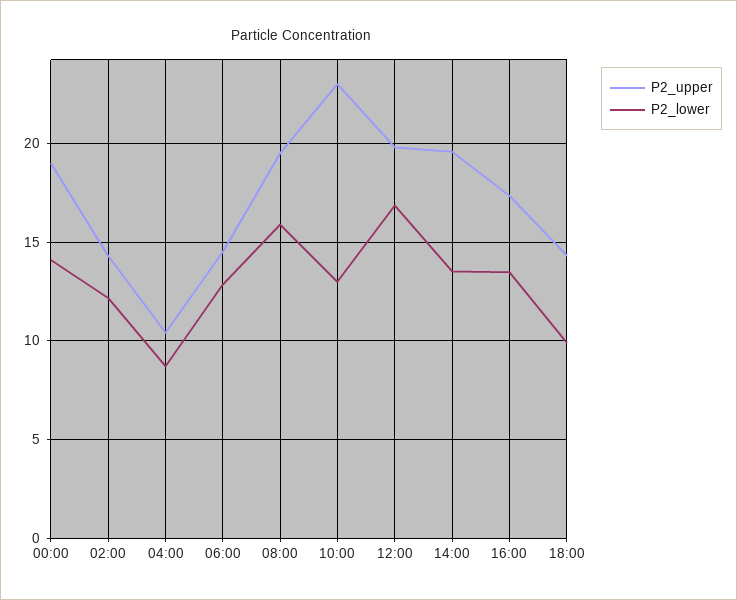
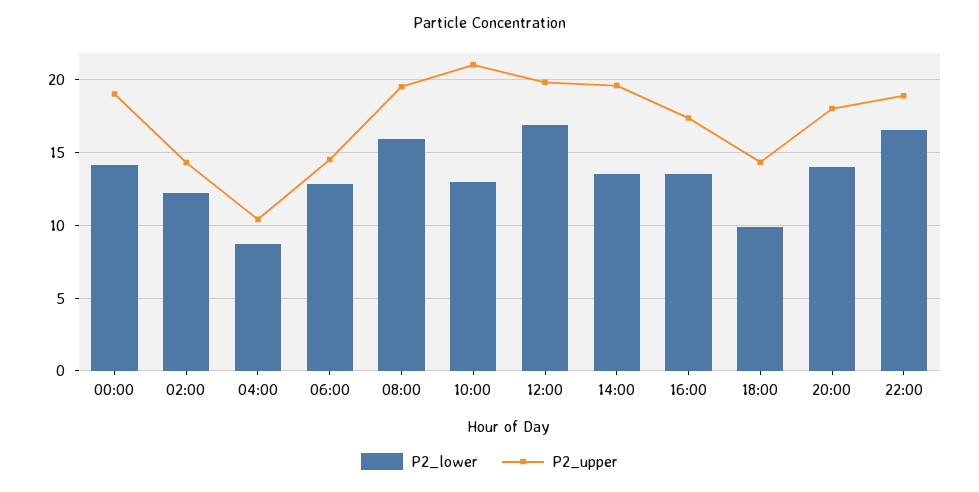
P2_upper, 10:00: 23 -> 21
P2_lower, 20:00: none -> 14
P2_upper, 20:00: none -> 18
P2_lower, 22:00: none -> 16.5
P2_upper, 22:00: none -> 19

